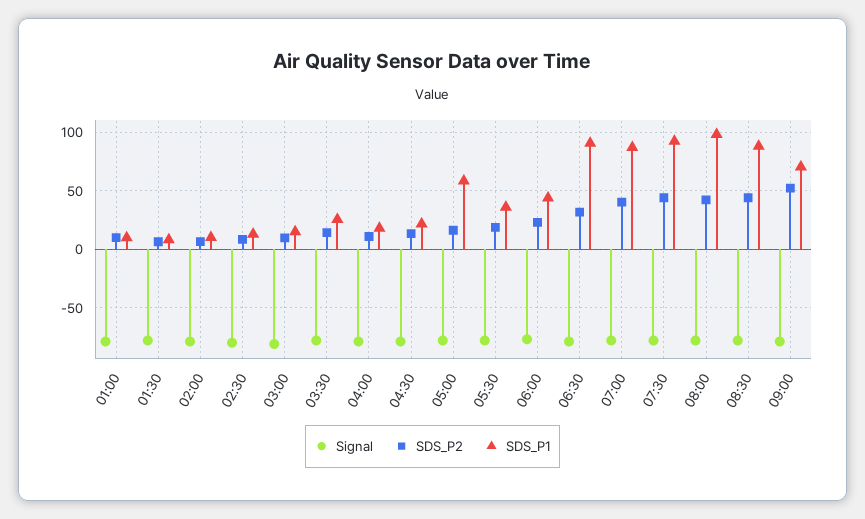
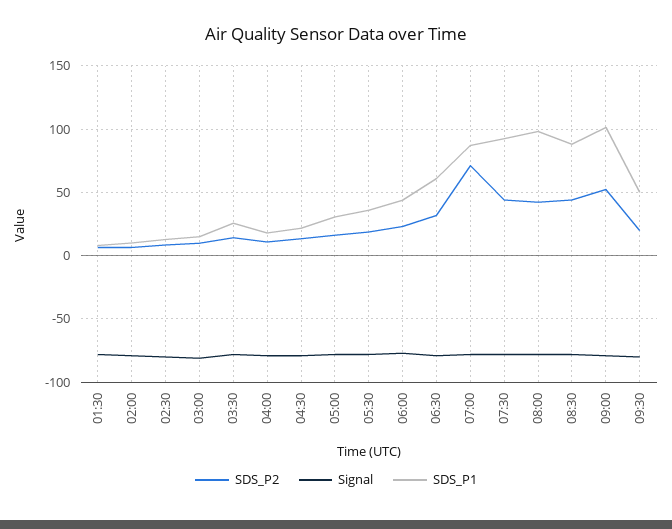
Signal, 01:00: -80 -> none
SDS_P2, 01:00: 10 -> none
SDS_P1, 01:00: 10 -> none
SDS_P1, 05:00: 60 -> 30
SDS_P1, 06:30: 90 -> 60
SDS_P2, 07:00: 40 -> 70
SDS_P1, 09:00: 70 -> 100
SDS_P2, 09:30: none -> 20
Signal, 09:30: none -> -80
SDS_P1, 09:30: none -> 50

